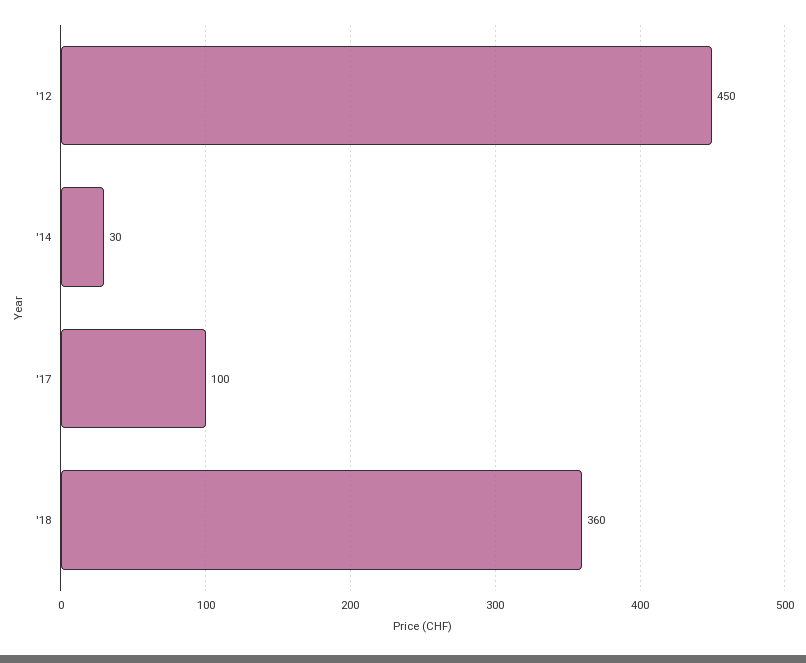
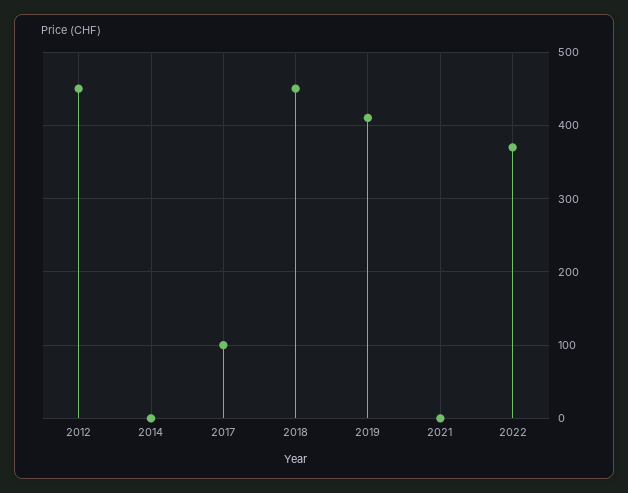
'14: 30 -> 0
'18: 360 -> 450
2019: none -> 410
2021: none -> 0
2022: none -> 370

